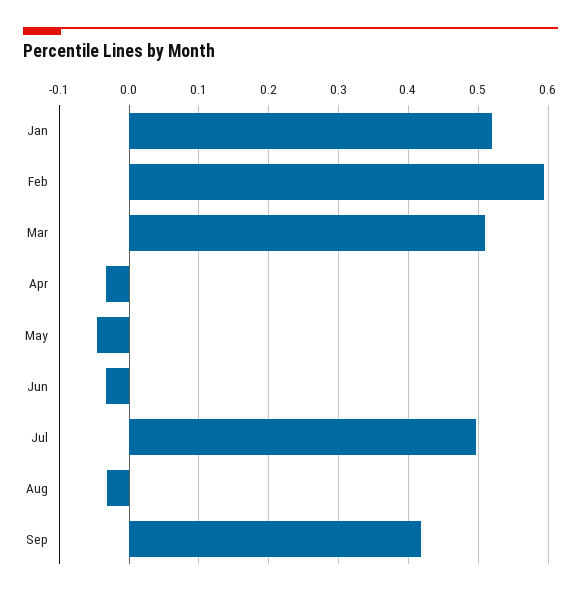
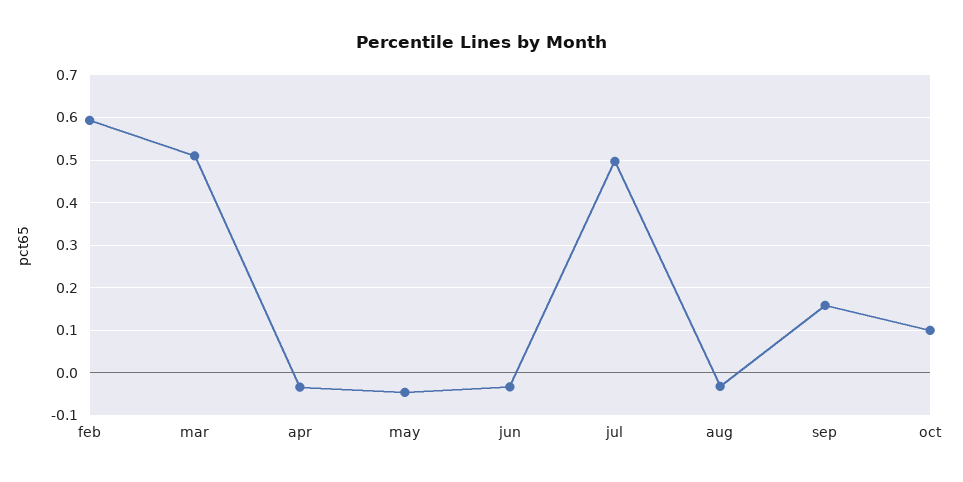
Jan: 0.52 -> none
Sep: 0.42 -> 0.16
oct: none -> 0.1

